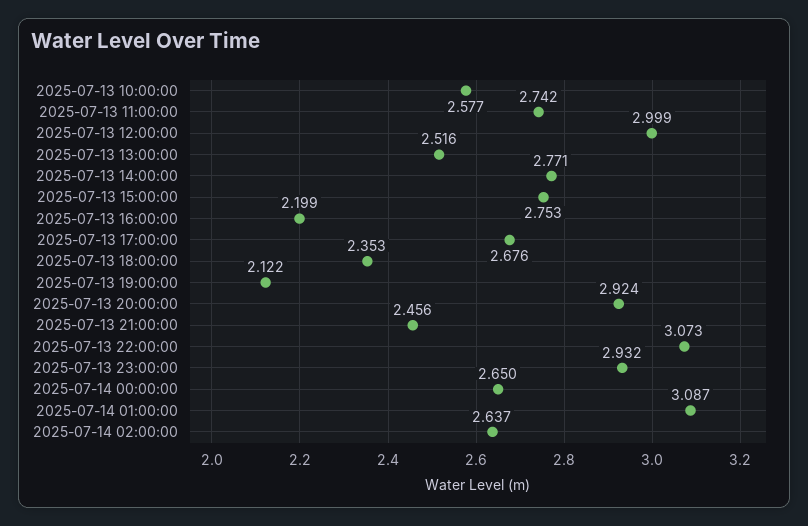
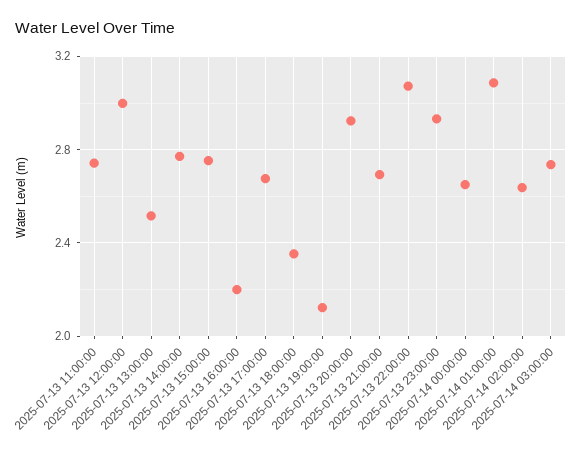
2025-07-13 10:00:00: 2.577 -> none
2025-07-13 21:00:00: 2.456 -> 2.7
2025-07-14 03:00:00: none -> 2.75

